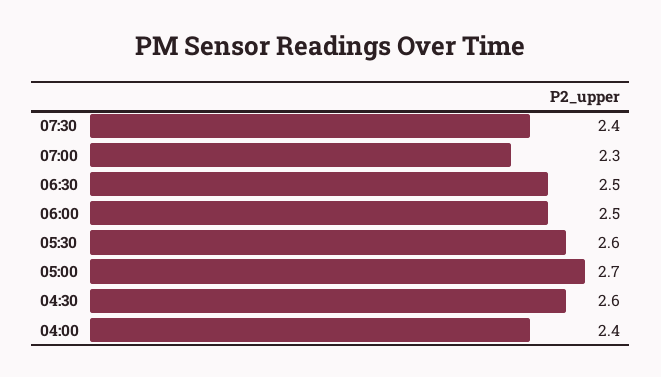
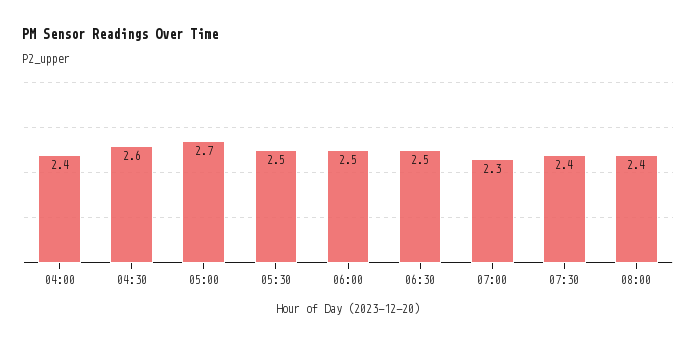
05:30: 2.6 -> 2.5
08:00: none -> 2.4

